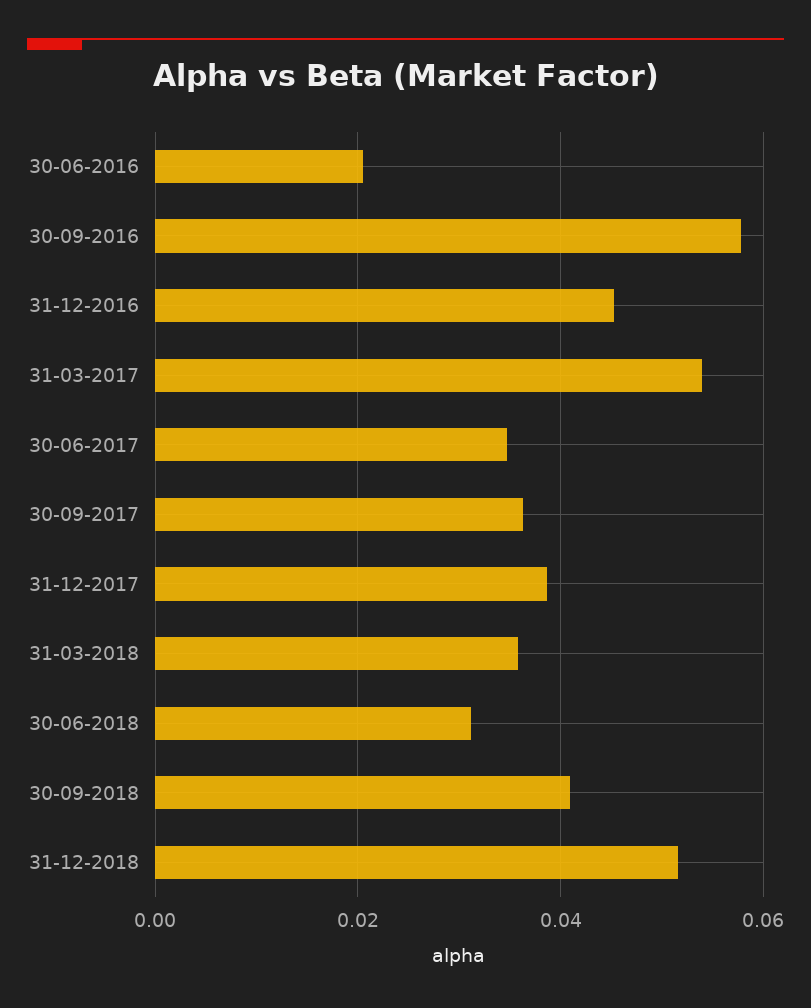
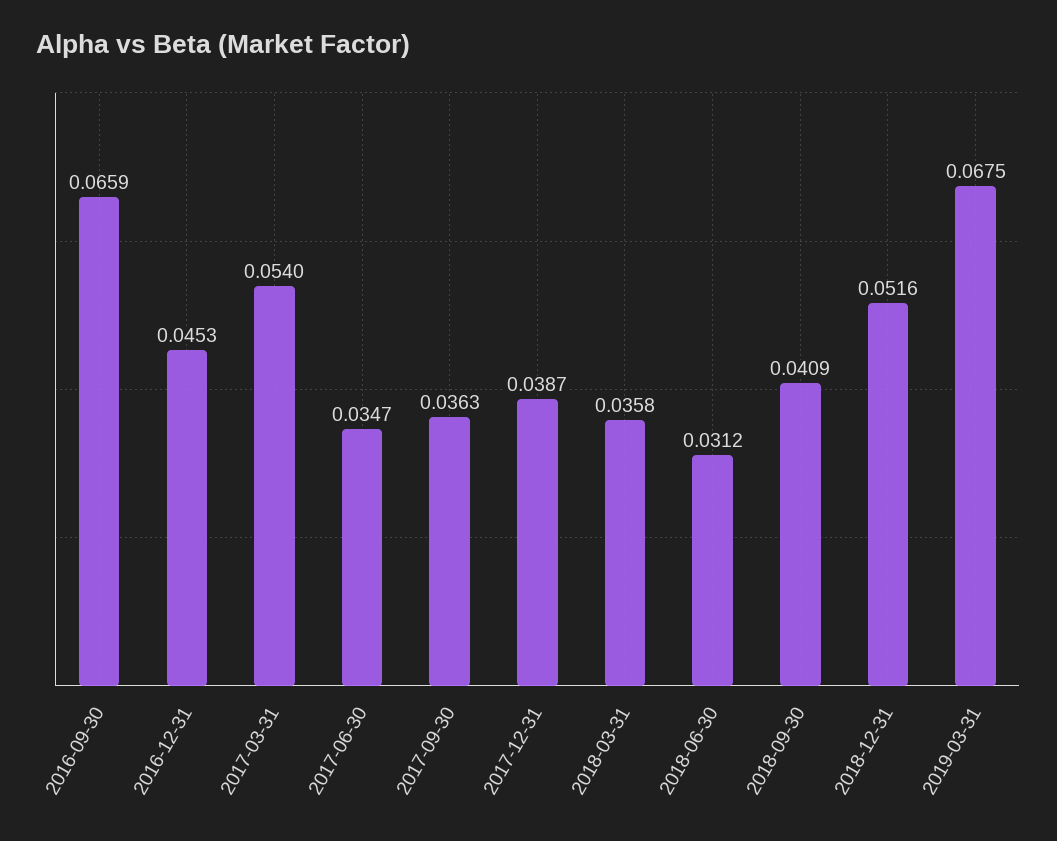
30-06-2016: 0.02 -> none
30-09-2016: 0.058 -> 0.0659
2019-03-31: none -> 0.0675

